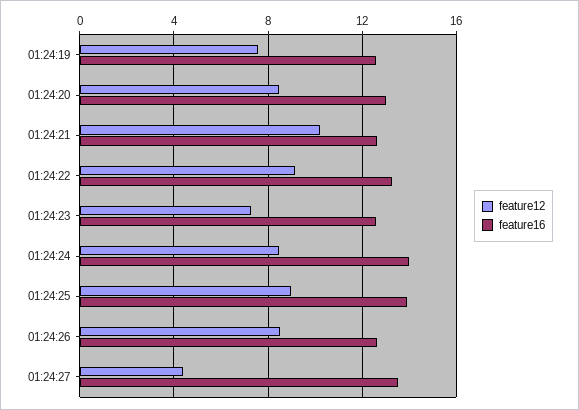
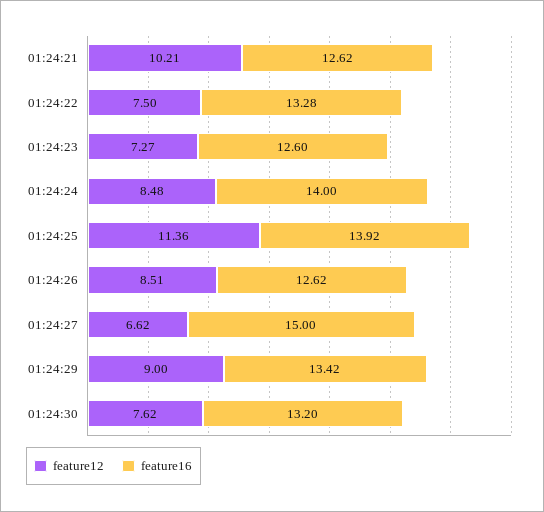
feature12, 01:24:19: 7.5 -> none
feature16, 01:24:19: 12.5 -> none
feature12, 01:24:20: 8.5 -> none
feature16, 01:24:20: 13 -> none
feature12, 01:24:22: 9 -> 7.5
feature12, 01:24:25: 9 -> 11.36
feature12, 01:24:27: 4.5 -> 6.62
feature16, 01:24:27: 13.5 -> 15
feature12, 01:24:29: none -> 9
feature16, 01:24:29: none -> 13.42
feature12, 01:24:30: none -> 7.62
feature16, 01:24:30: none -> 13.2

